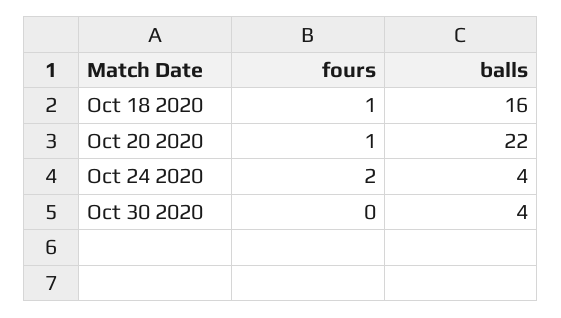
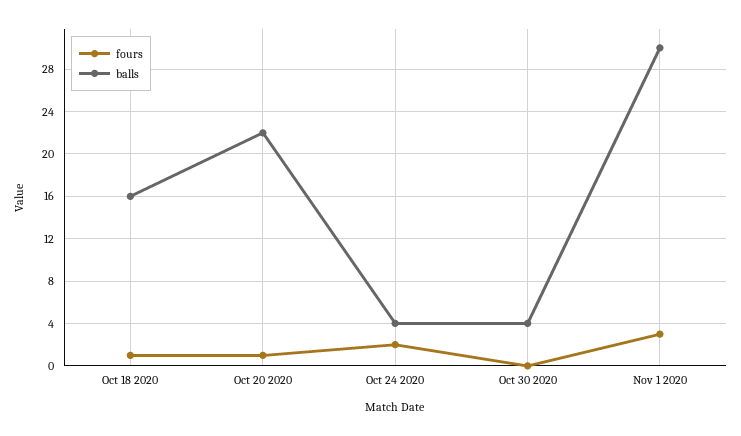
fours, Nov 1 2020: none -> 3
balls, Nov 1 2020: none -> 30

